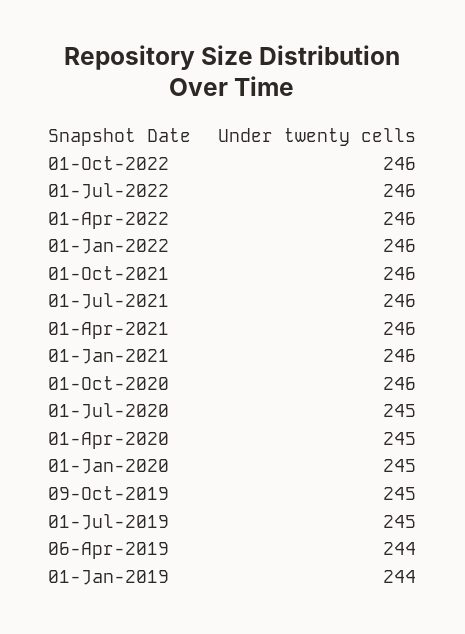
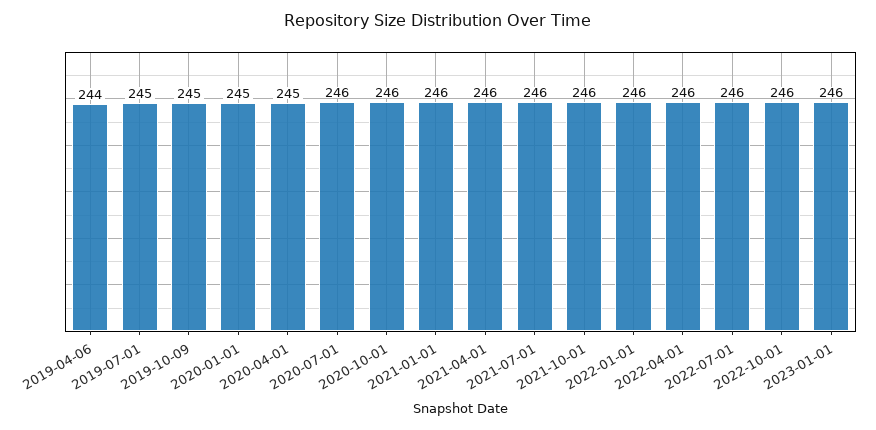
01-Jul-2020: 245 -> 246
01-Jan-2019: 244 -> none
2023-01-01: none -> 246

